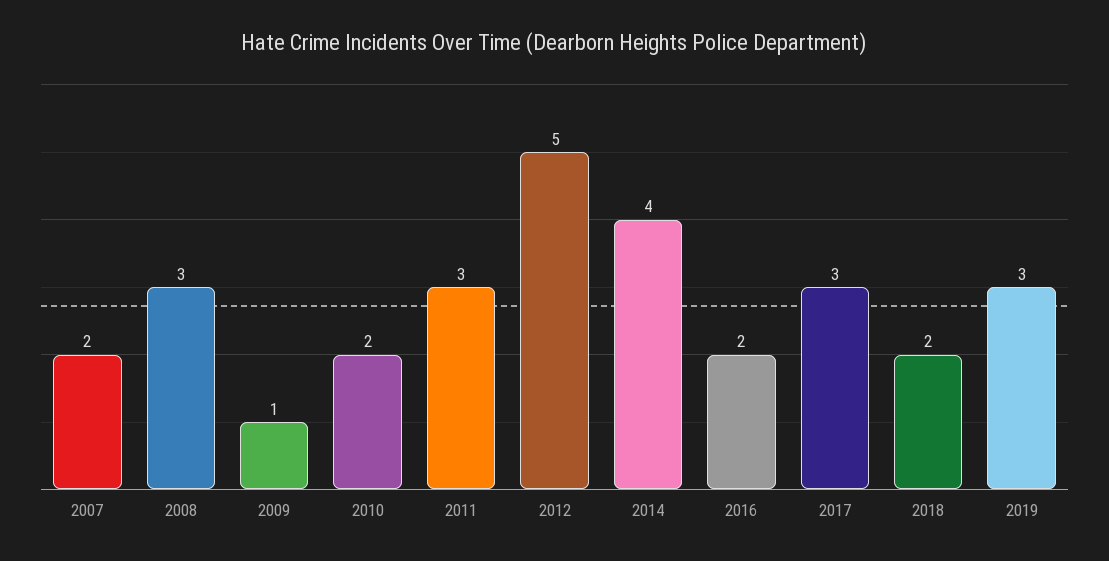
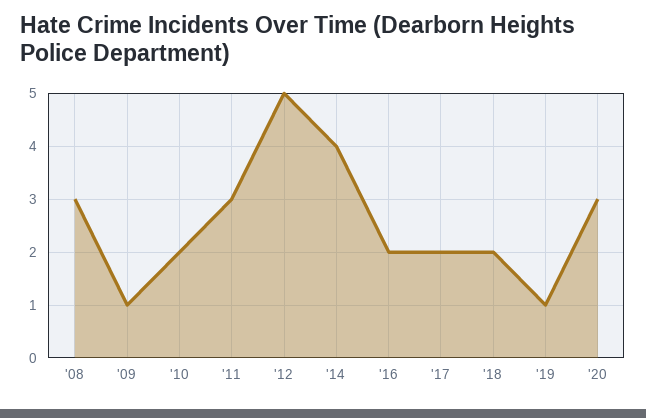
2007: 2 -> none
2017: 3 -> 2
2019: 3 -> 1
'20: none -> 3

